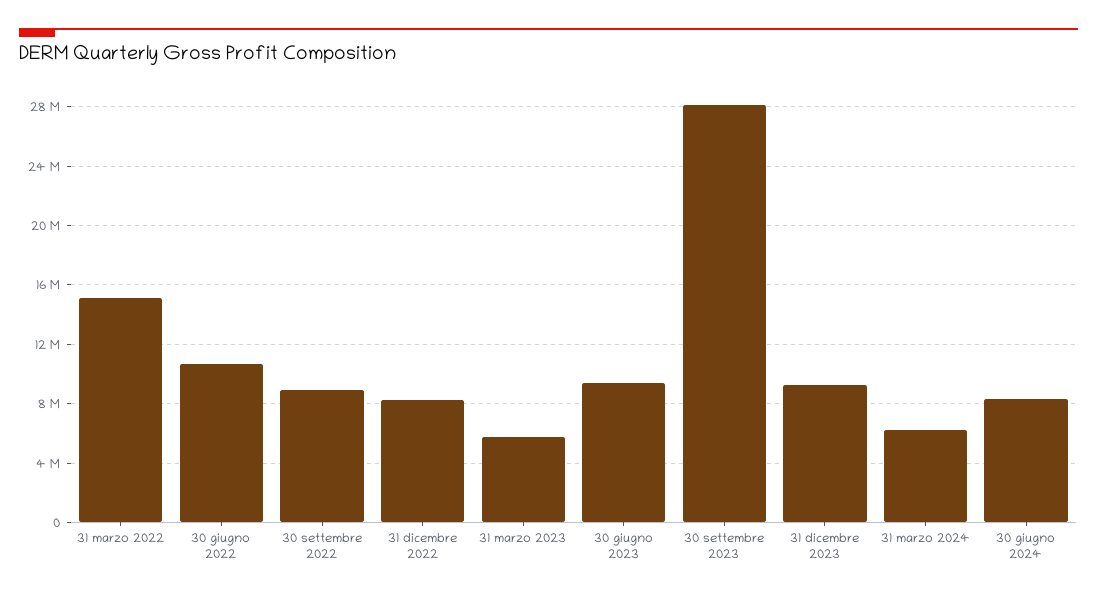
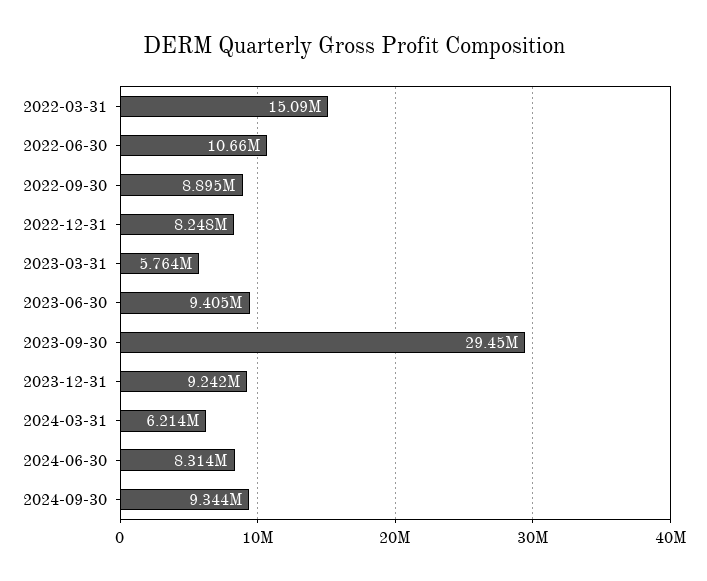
30 settembre 2023: 28000000 -> 29450000
2024-09-30: none -> 9344000

